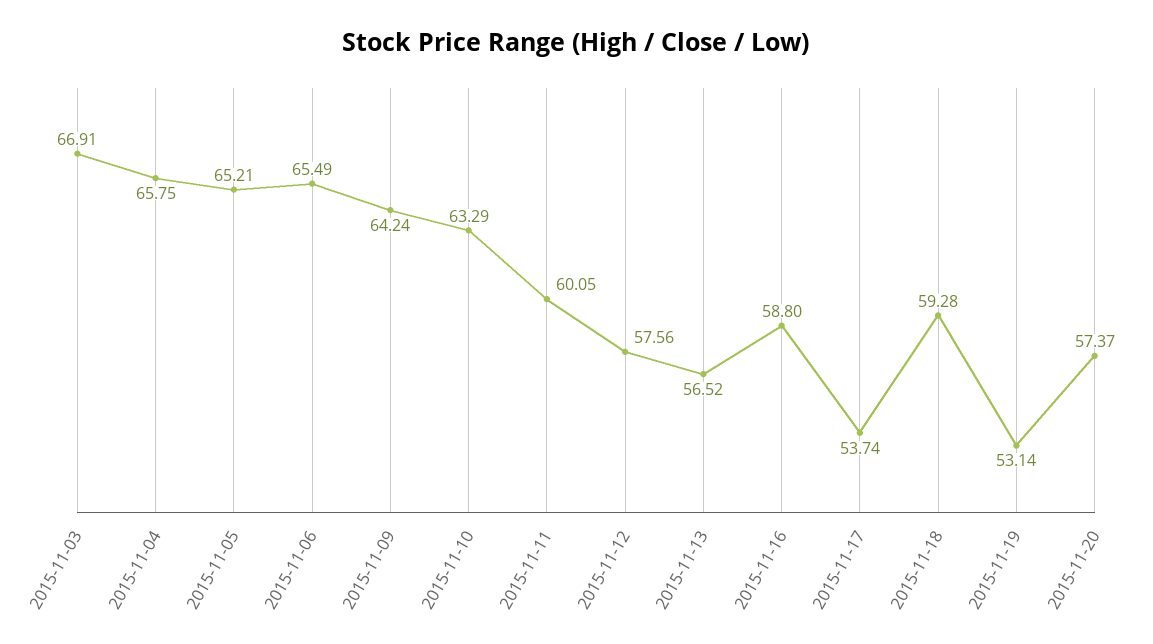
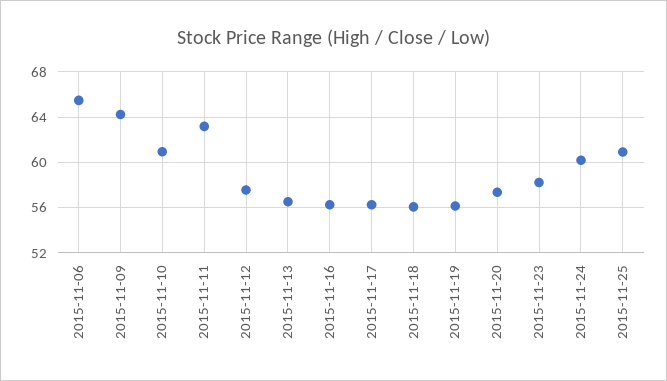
2015-11-03: 66.91 -> none
2015-11-04: 65.75 -> none
2015-11-05: 65.21 -> none
2015-11-10: 63.29 -> 61
2015-11-11: 60.05 -> 63
2015-11-16: 58.8 -> 56
2015-11-17: 53.74 -> 56
2015-11-18: 59.28 -> 56
2015-11-19: 53.14 -> 56
2015-11-23: none -> 58
2015-11-24: none -> 60
2015-11-25: none -> 61

